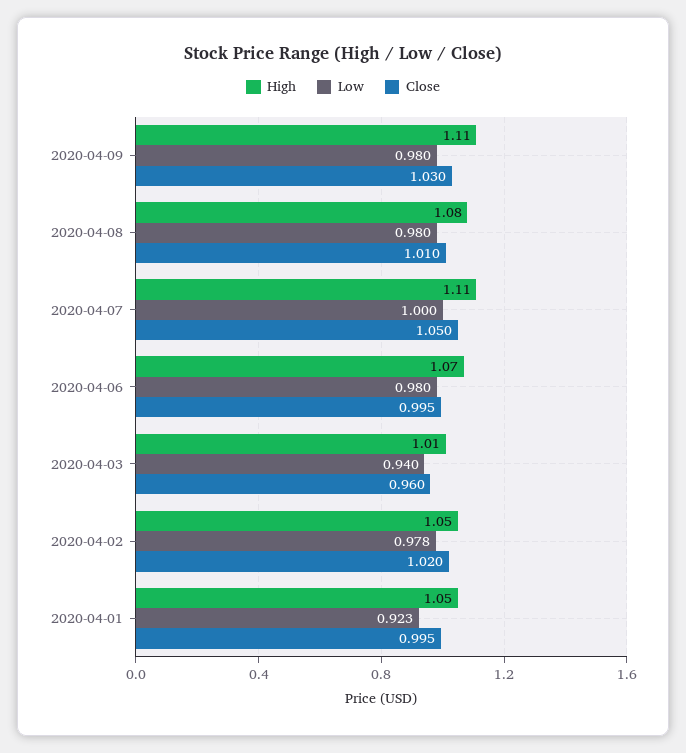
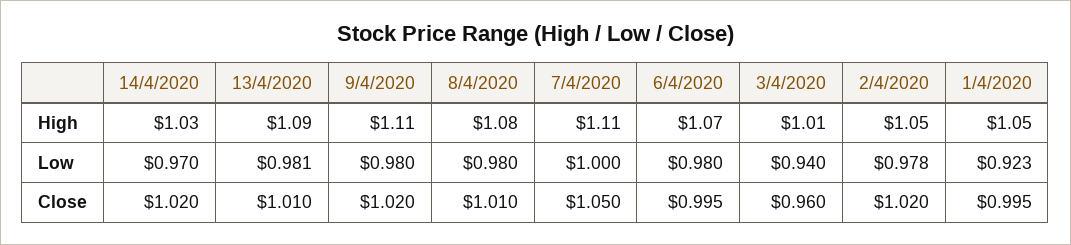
Close, 2020-04-09: 1.03 -> 1.02
High, 14/4/2020: none -> 1.03
High, 13/4/2020: none -> 1.09
Low, 14/4/2020: none -> 0.97
Low, 13/4/2020: none -> 0.981
Close, 14/4/2020: none -> 1.02
Close, 13/4/2020: none -> 1.01

